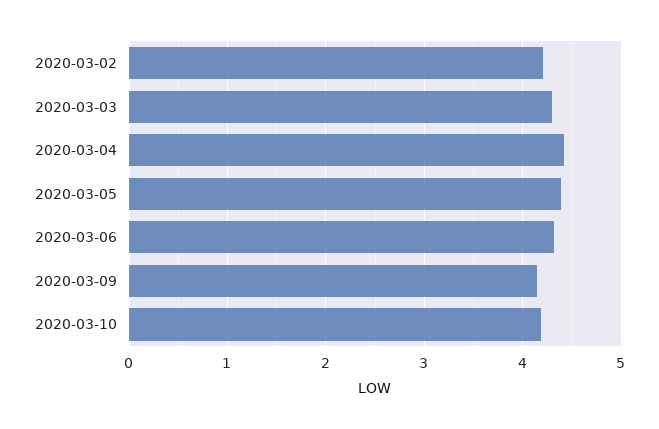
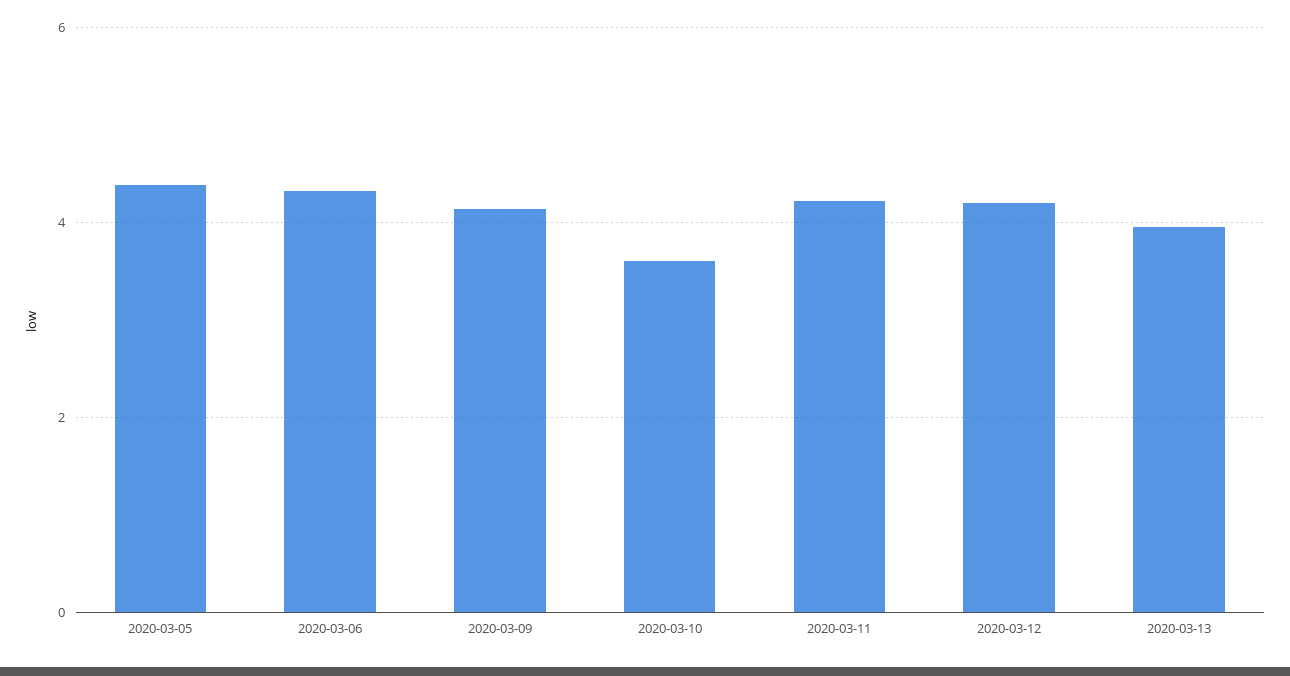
2020-03-02: 4.2 -> none
2020-03-03: 4.3 -> none
2020-03-04: 4.4 -> none
2020-03-10: 4.2 -> 3.6
2020-03-11: none -> 4.2
2020-03-12: none -> 4.2
2020-03-13: none -> 4

